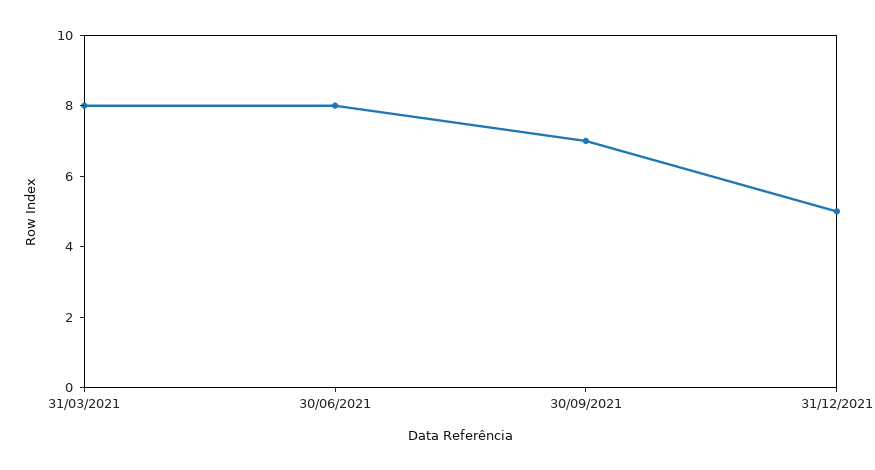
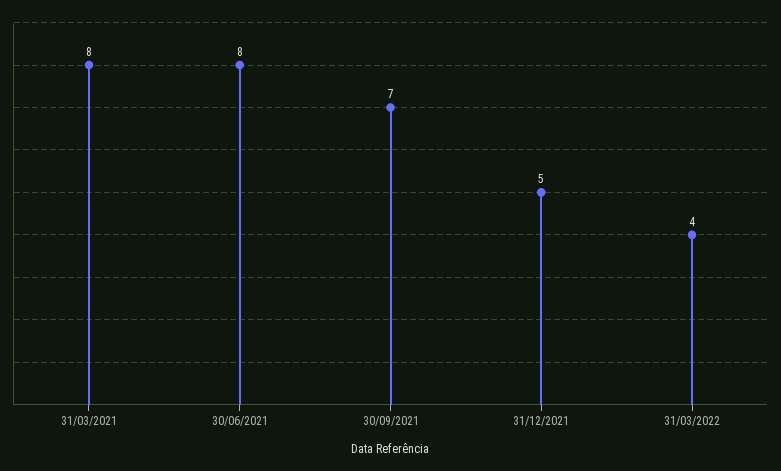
31/03/2022: none -> 4

